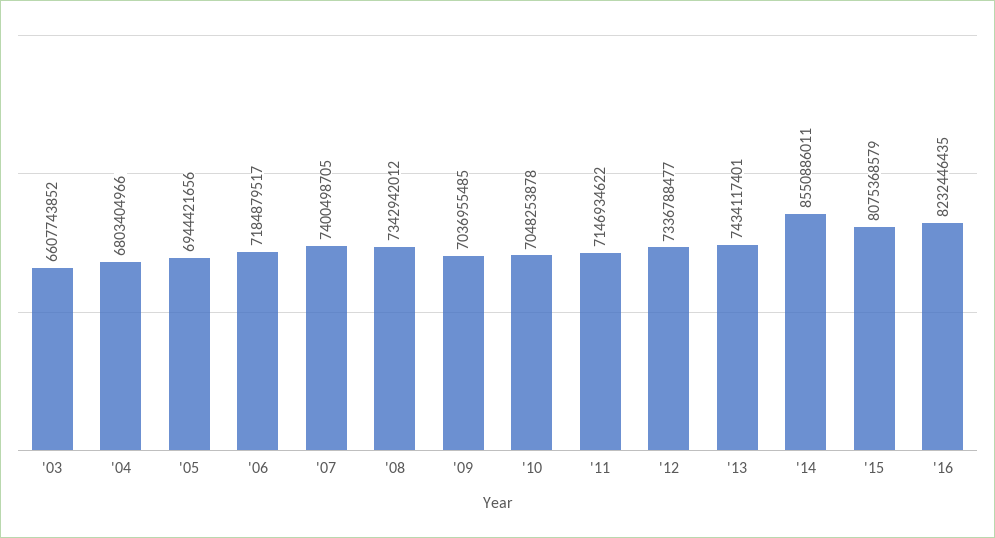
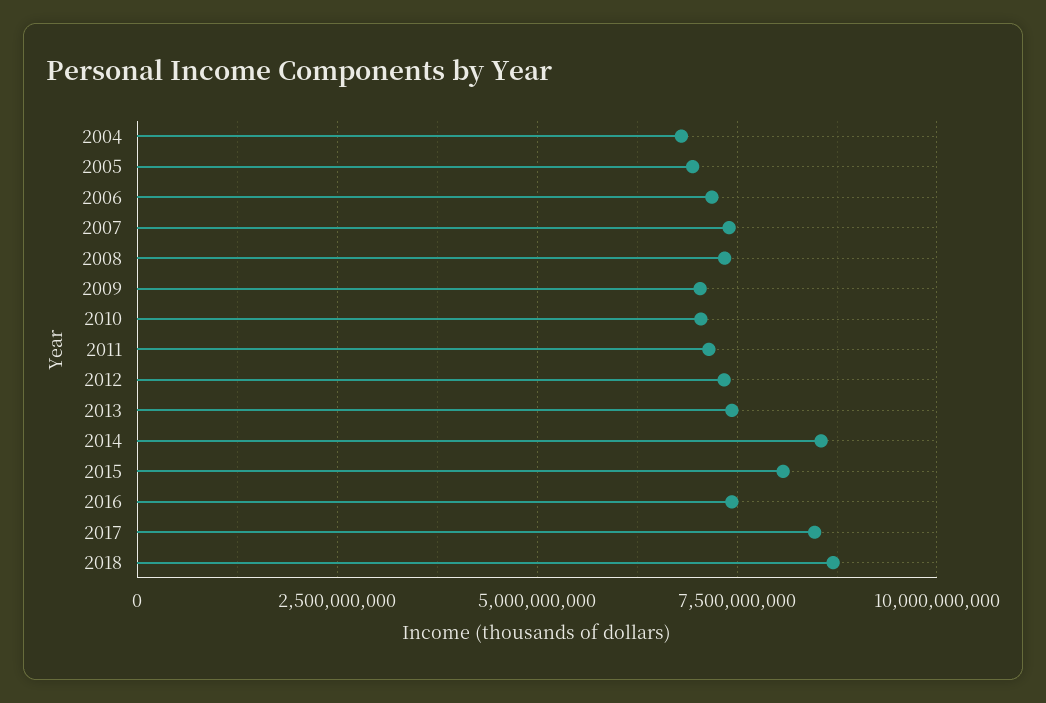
'03: 6607743852 -> none
'16: 8232446435 -> 7500000000
2017: none -> 8500000000
2018: none -> 8750000000

